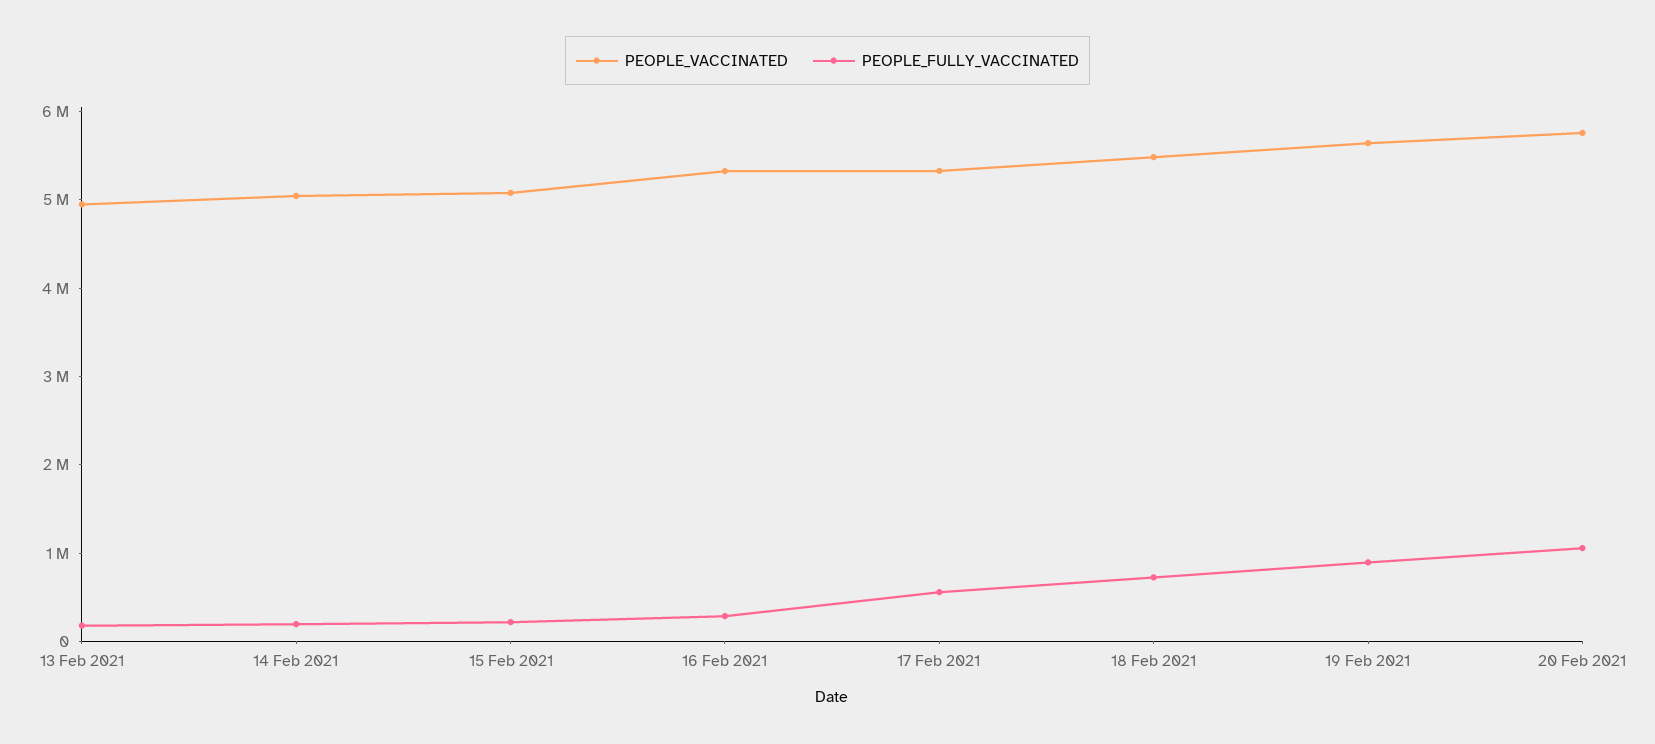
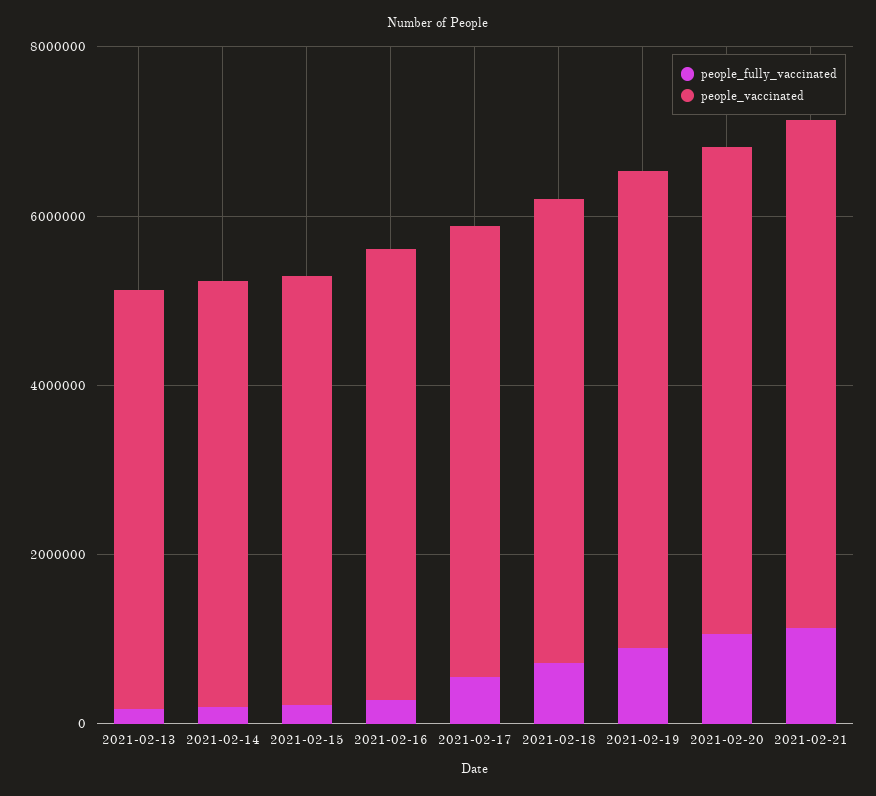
PEOPLE_FULLY_VACCINATED, 2021-02-21: none -> 1000000
PEOPLE_VACCINATED, 2021-02-21: none -> 6000000

